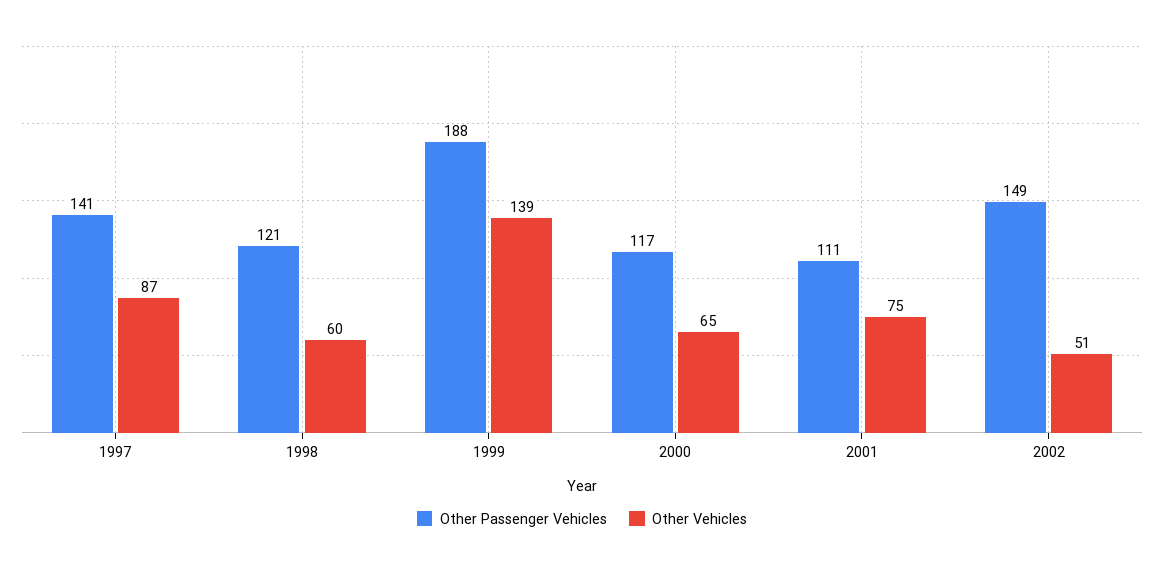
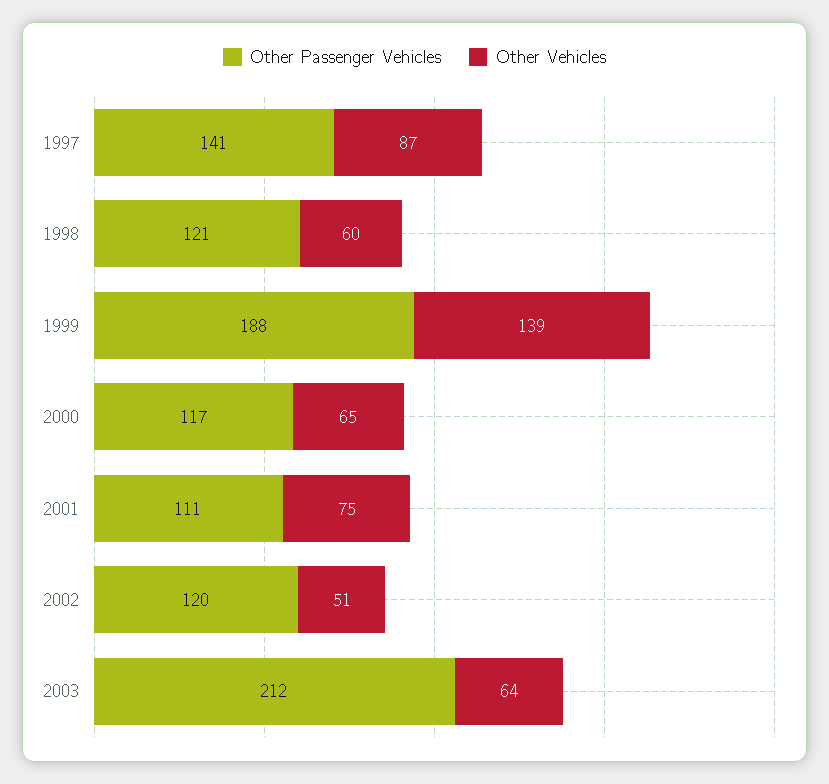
Other Passenger Vehicles, 2002: 149 -> 120
Other Passenger Vehicles, 2003: none -> 212
Other Vehicles, 2003: none -> 64

